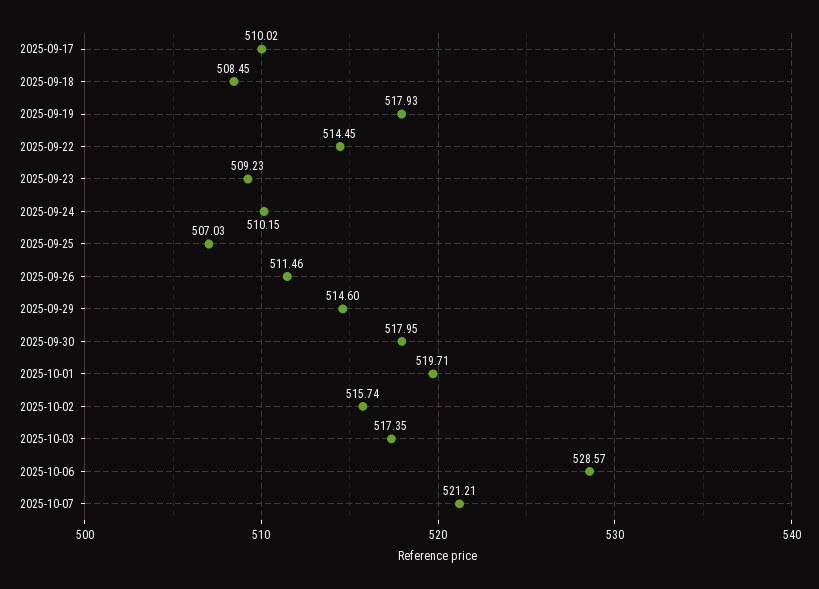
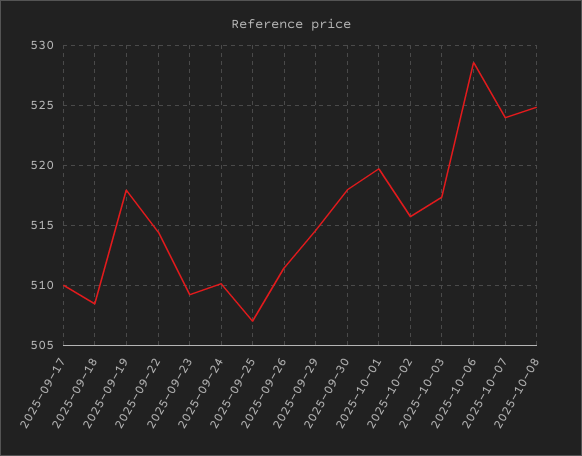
2025-10-07: 521.21 -> 524
2025-10-08: none -> 525

